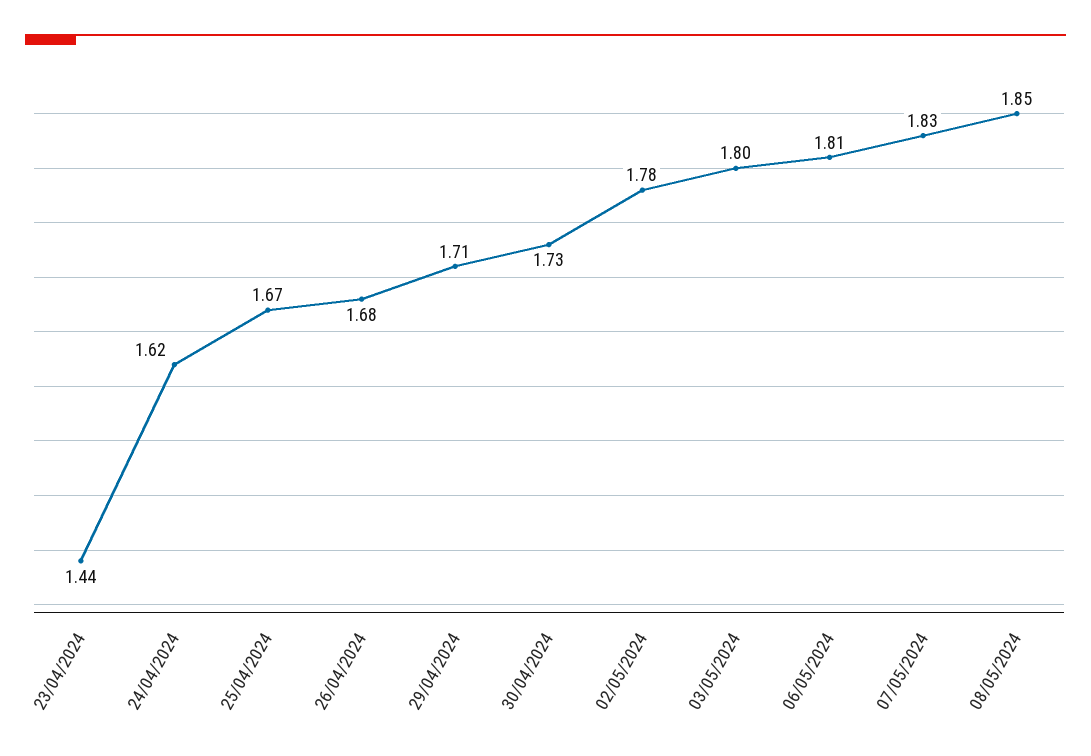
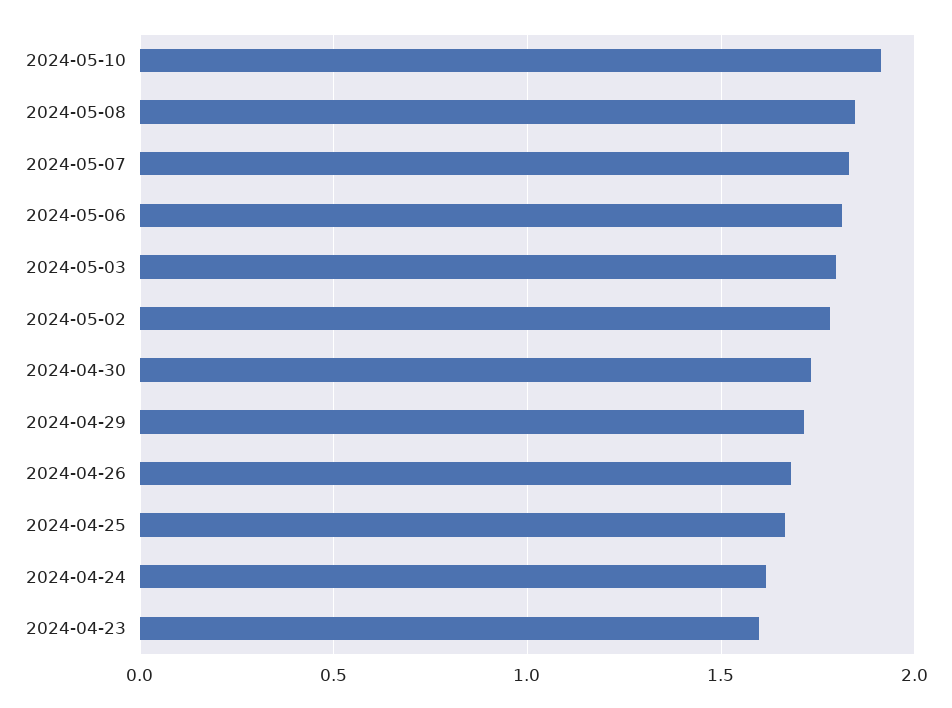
23/04/2024: 1.44 -> 1.6
2024-05-10: none -> 1.9

